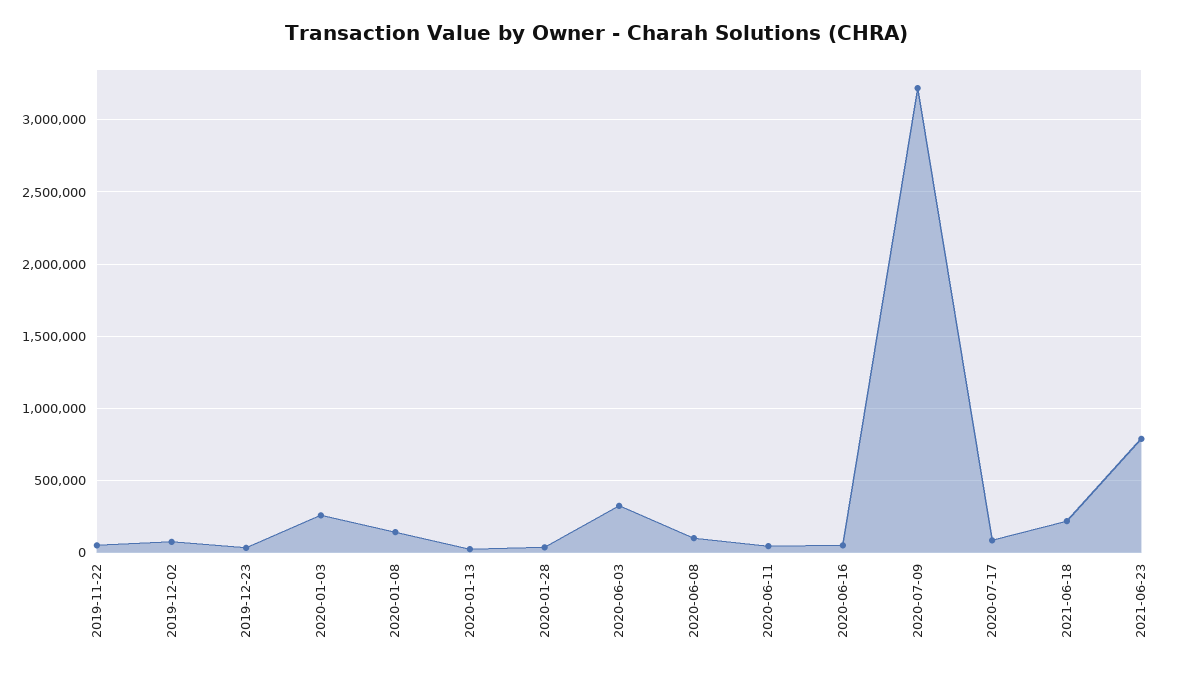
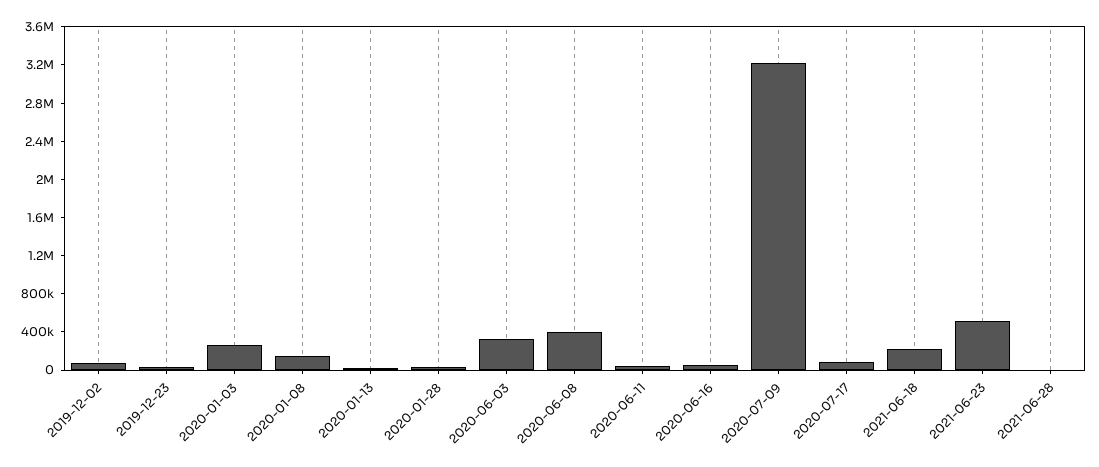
2019-11-22: 50000 -> none
2020-06-08: 100000 -> 400000
2021-06-23: 800000 -> 500000
2021-06-28: none -> 0

